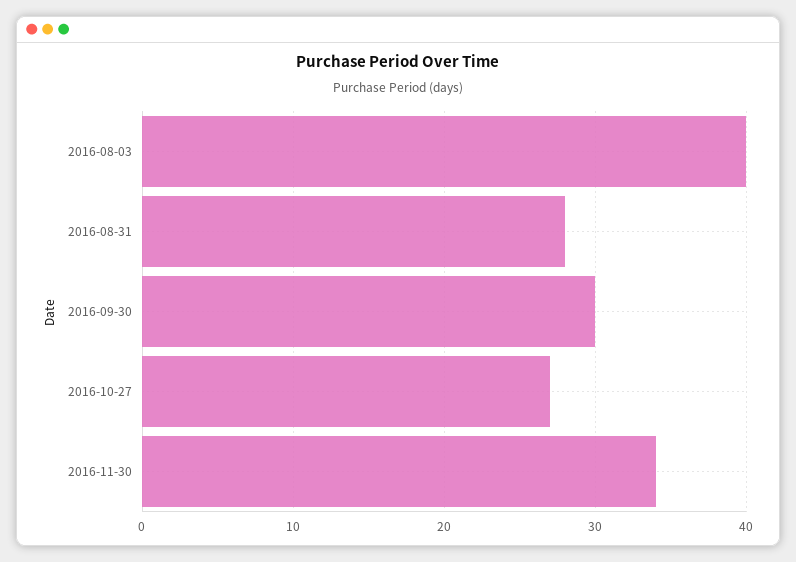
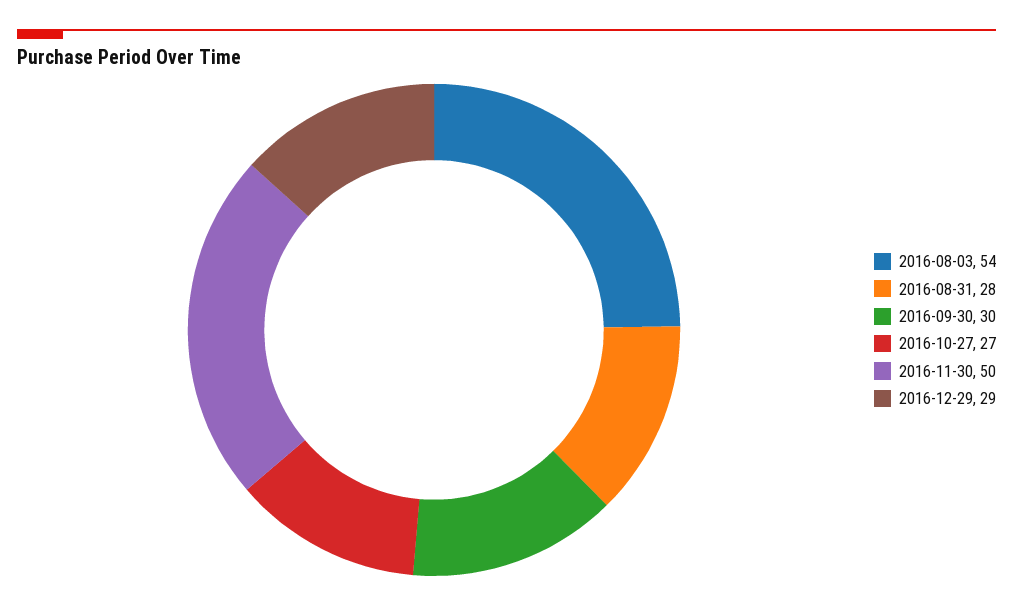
2016-08-03: 40 -> 54
2016-11-30: 34 -> 50
2016-12-29: none -> 29

